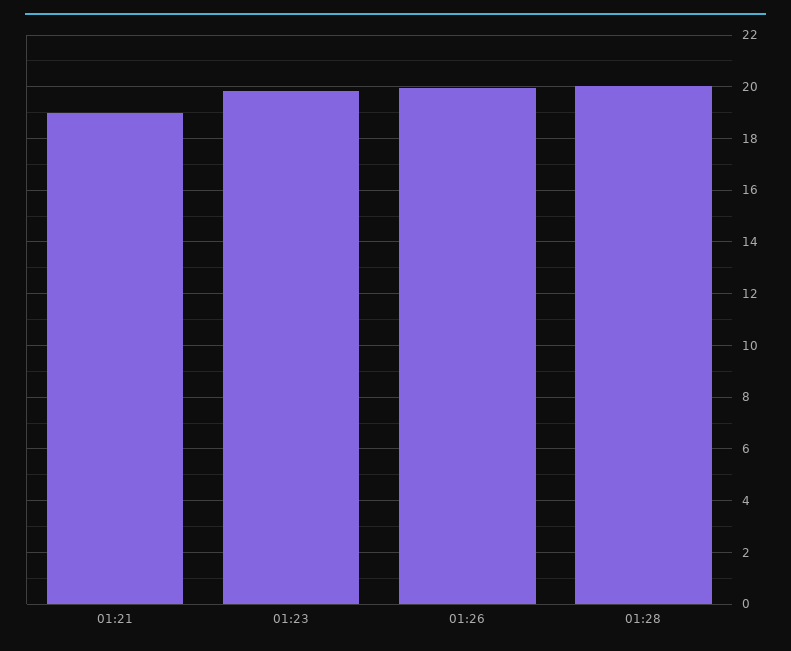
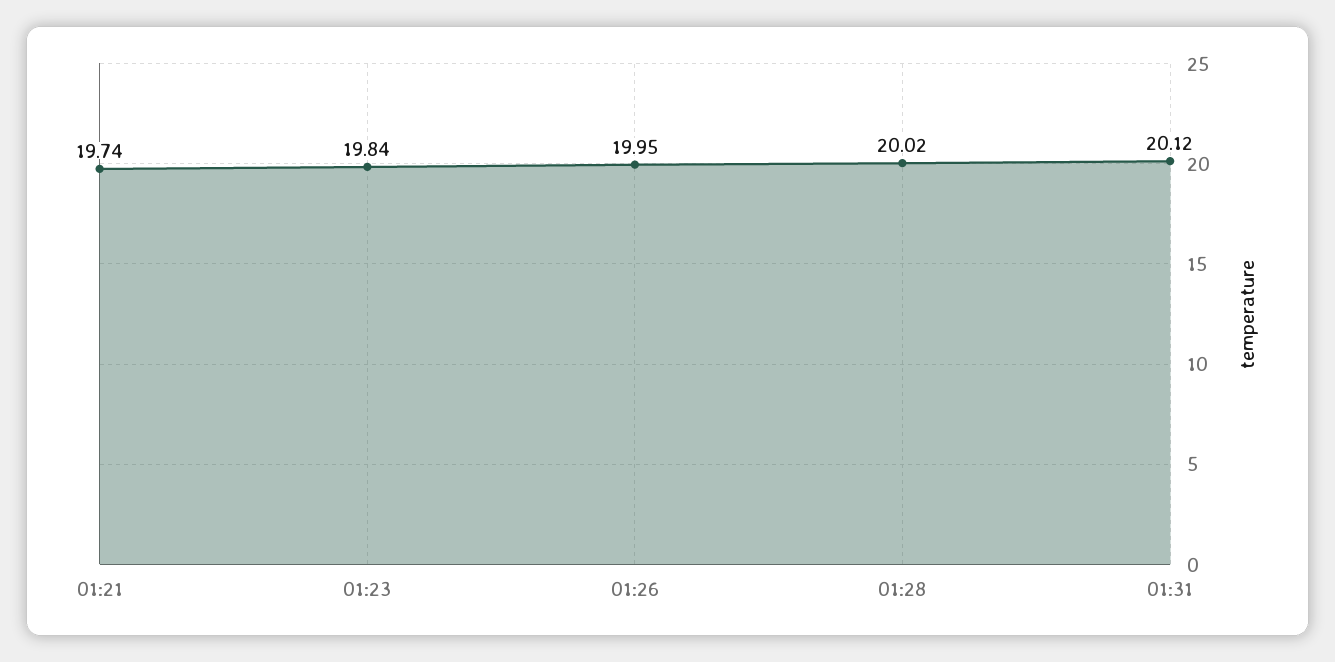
01:21: 19 -> 19.74
01:31: none -> 20.12

